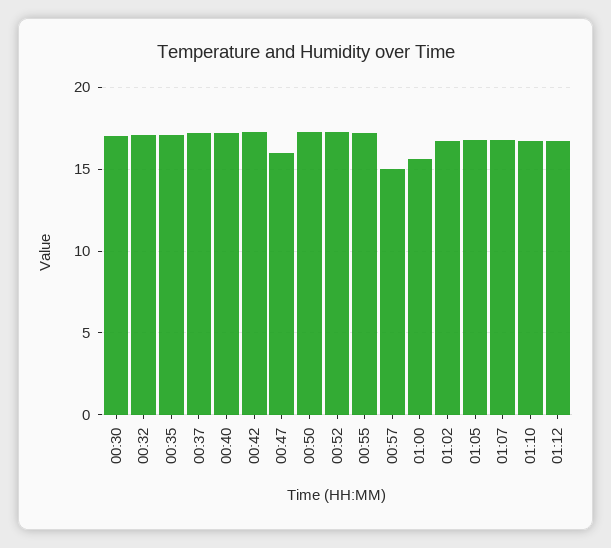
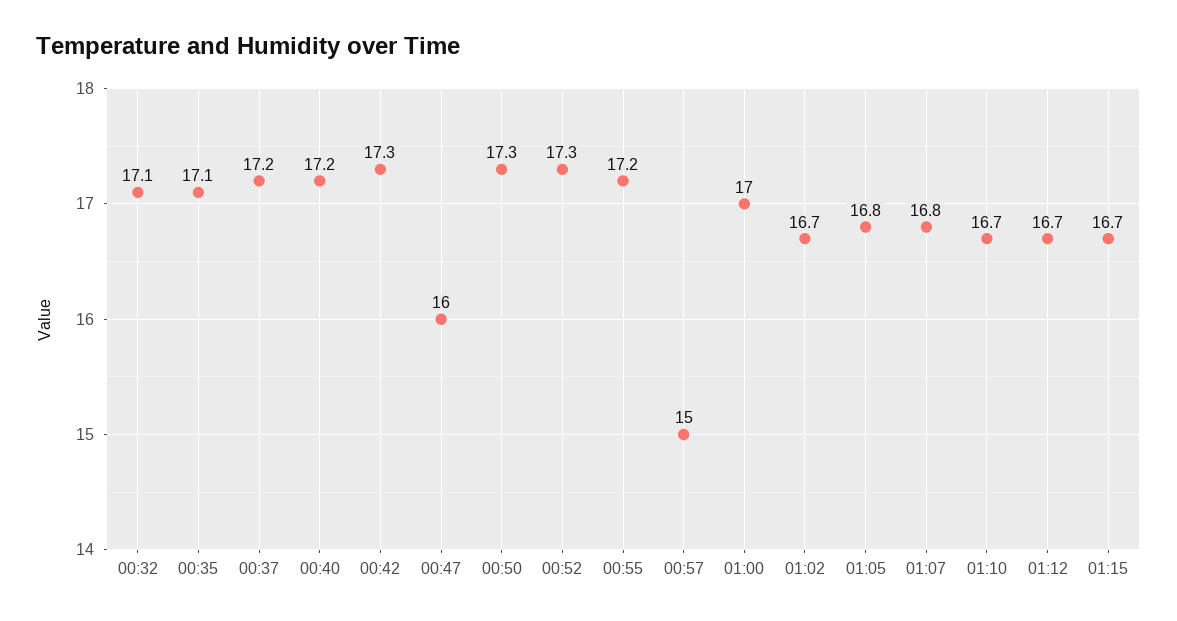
00:30: 17 -> none
01:00: 15.5 -> 17
01:15: none -> 16.7

